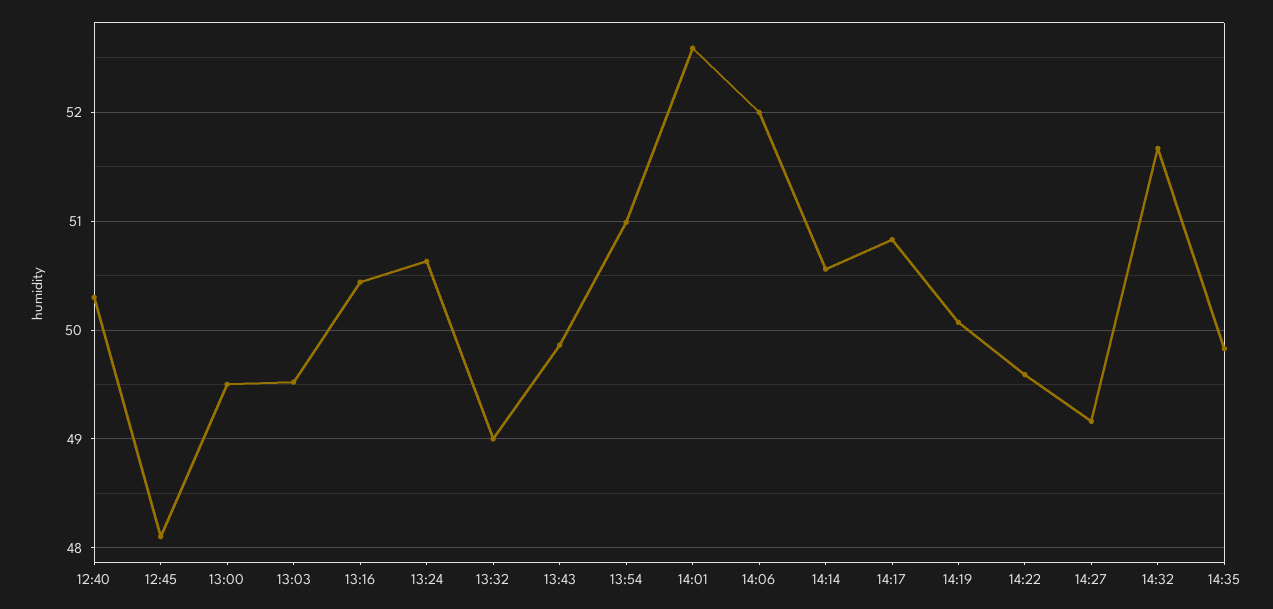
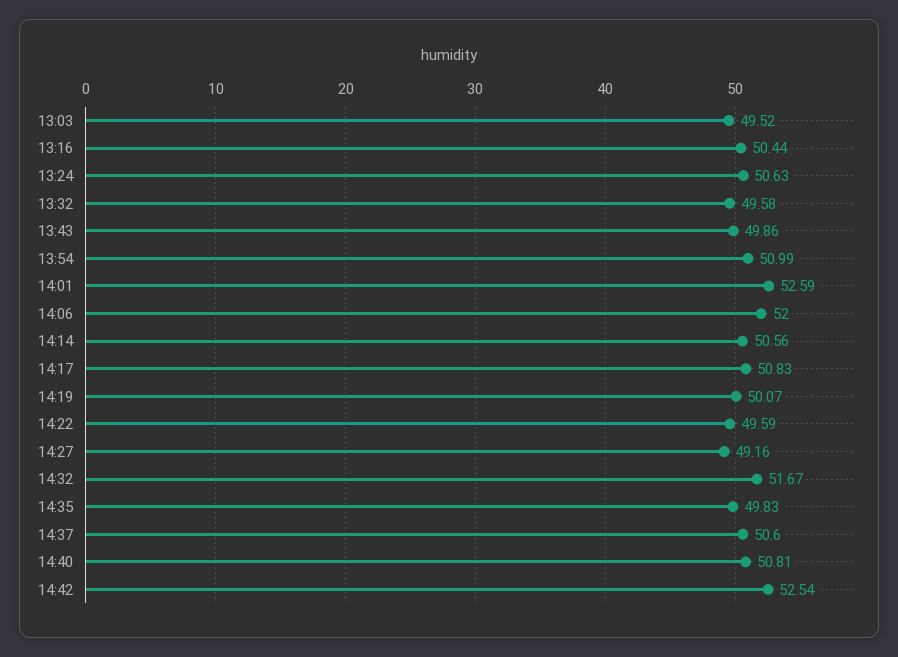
12:40: 50.3 -> none
12:45: 48.1 -> none
13:00: 49.5 -> none
13:32: 49 -> 49.58
14:37: none -> 50.6
14:40: none -> 50.81
14:42: none -> 52.54

